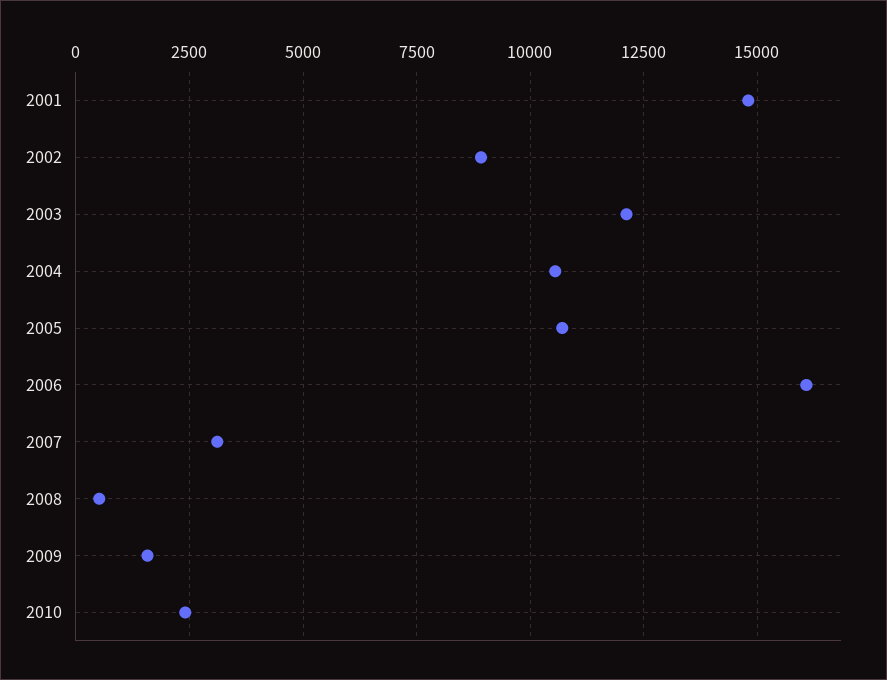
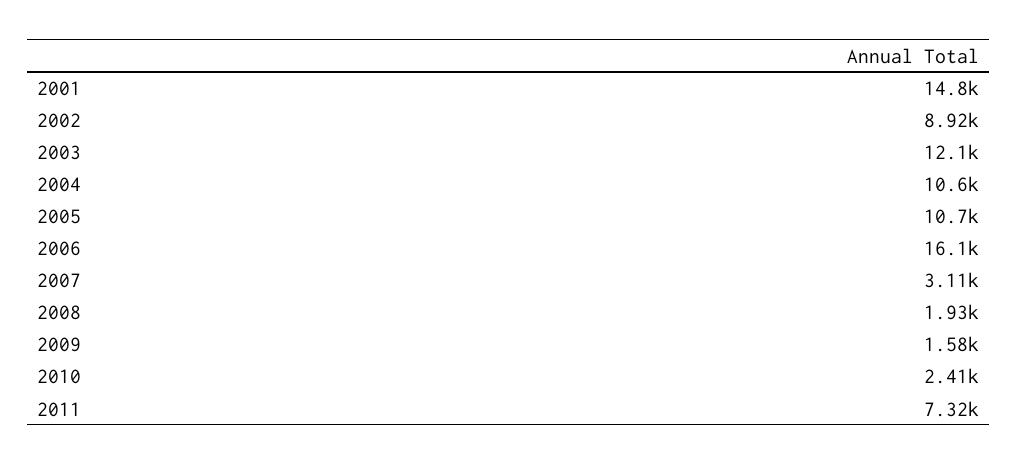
2008: 500 -> 1930
2011: none -> 7320

